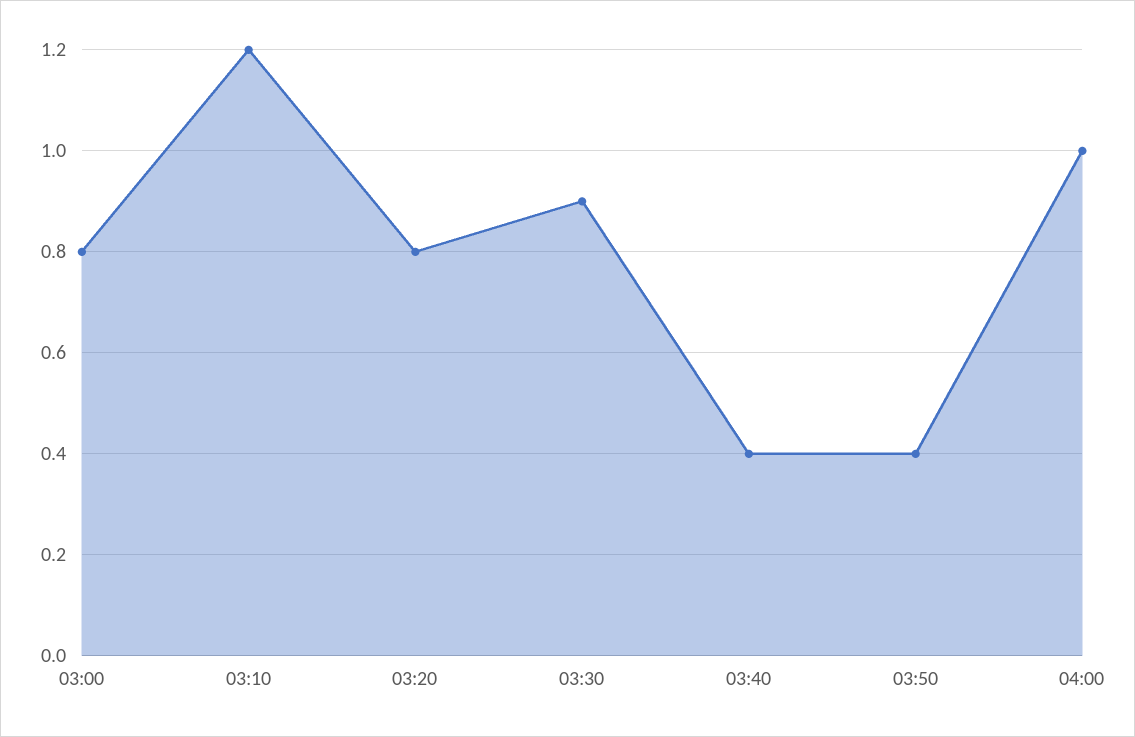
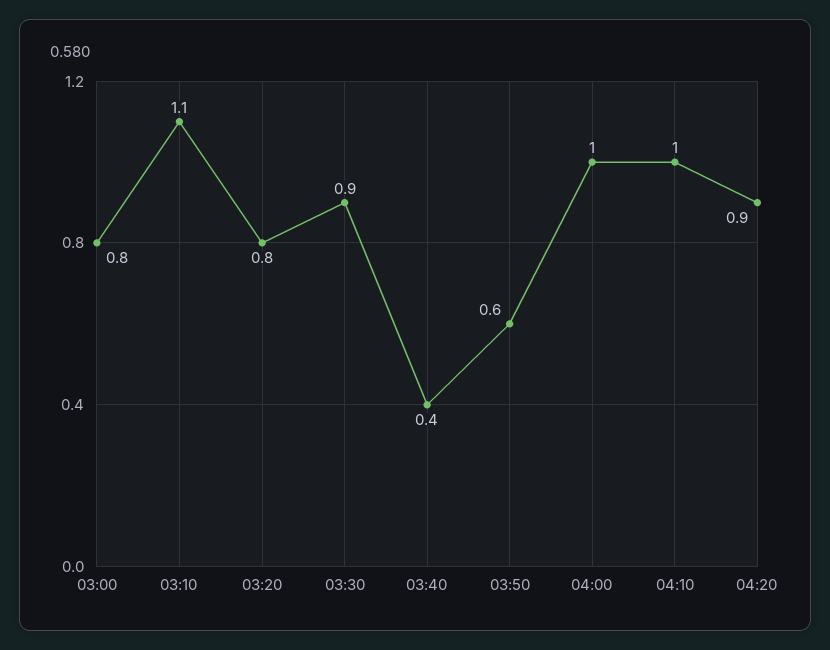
03:10: 1.2 -> 1.1
03:50: 0.4 -> 0.6
04:10: none -> 1
04:20: none -> 0.9

